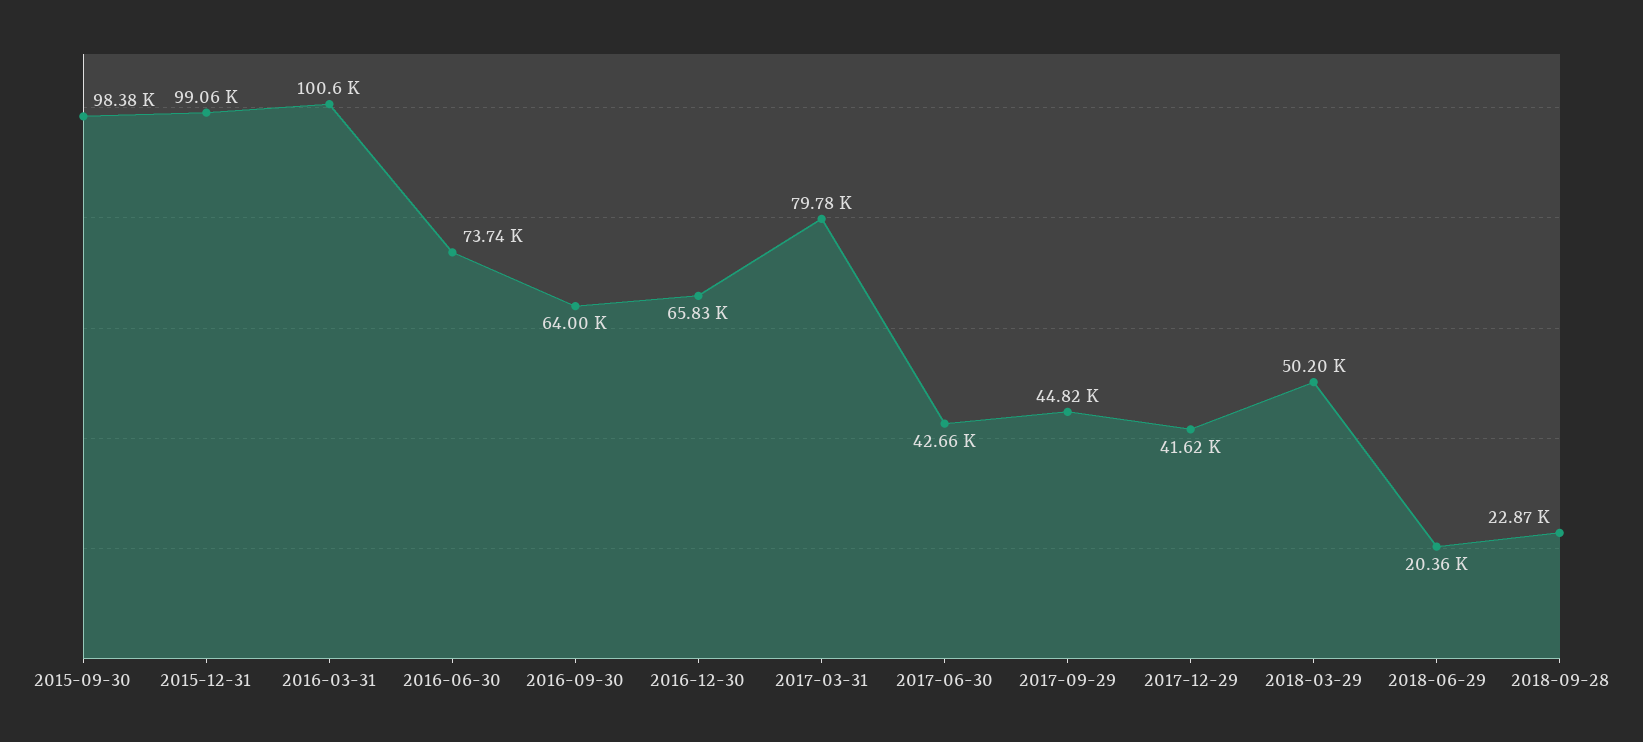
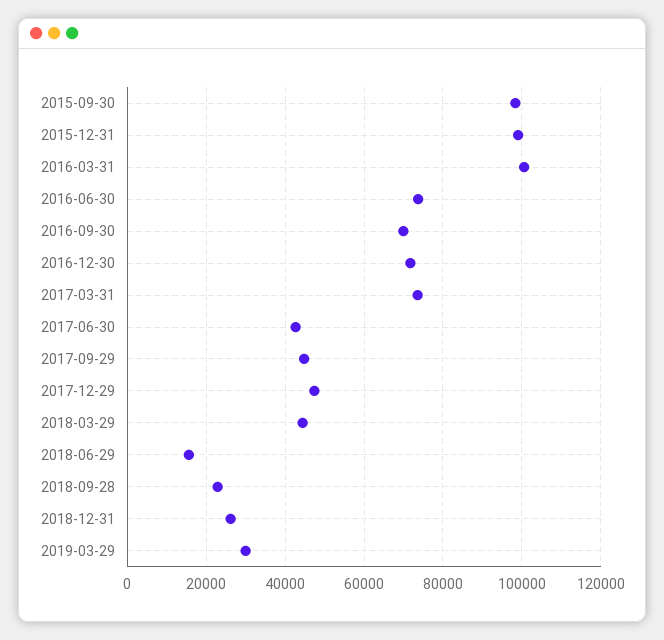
2016-09-30: 64000 -> 70000
2016-12-30: 65830 -> 72000
2017-03-31: 79780 -> 74000
2017-12-29: 41620 -> 48000
2018-03-29: 50200 -> 44000
2018-06-29: 20360 -> 16000
2018-12-31: none -> 26000
2019-03-29: none -> 30000

